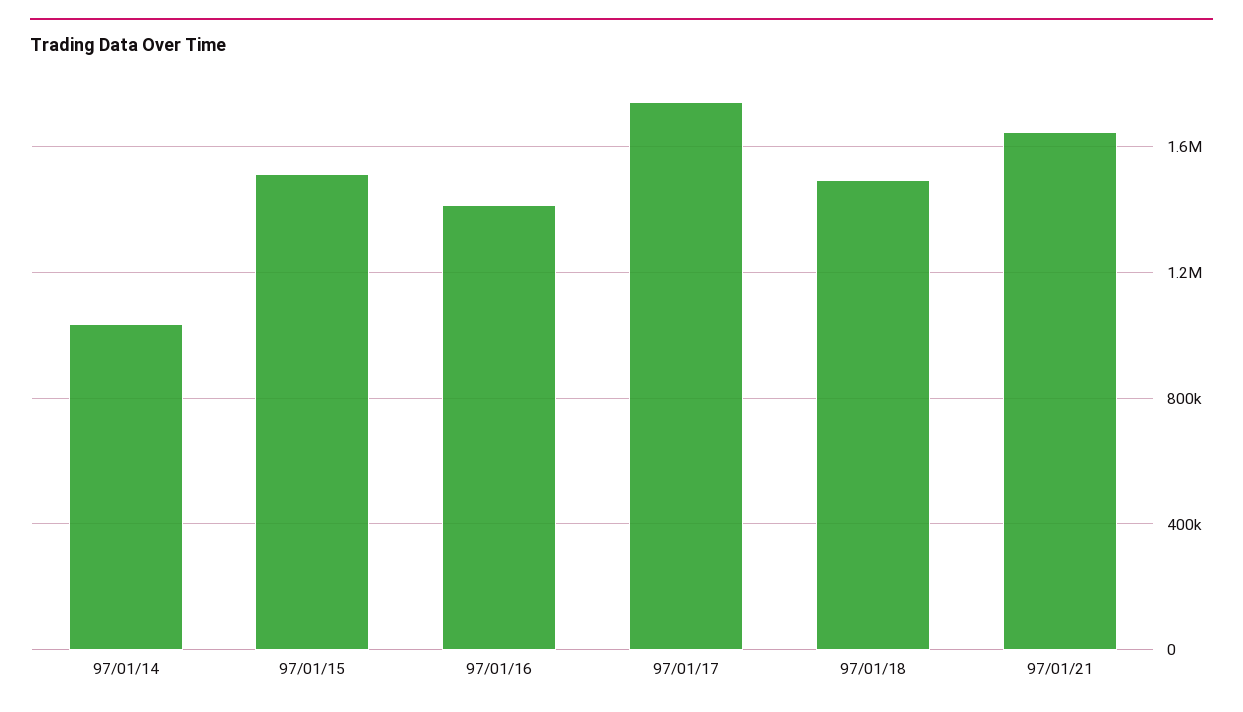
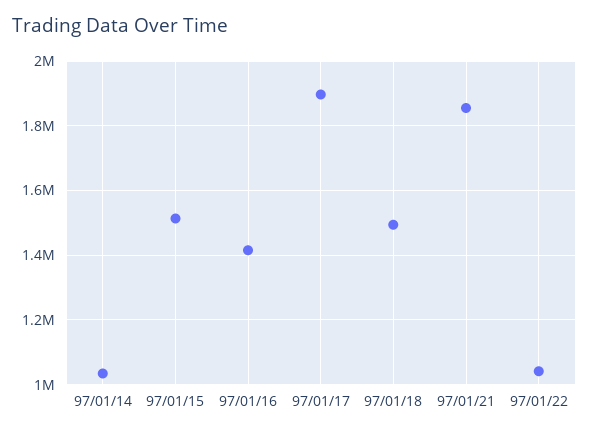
97/01/17: 1750000 -> 1900000
97/01/21: 1650000 -> 1860000
97/01/22: none -> 1040000

